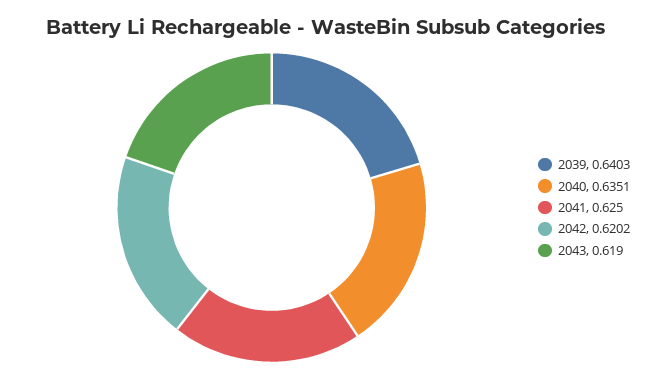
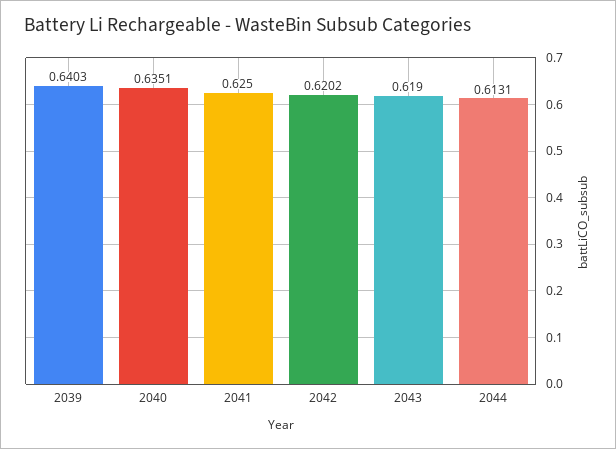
2044: none -> 0.6131

